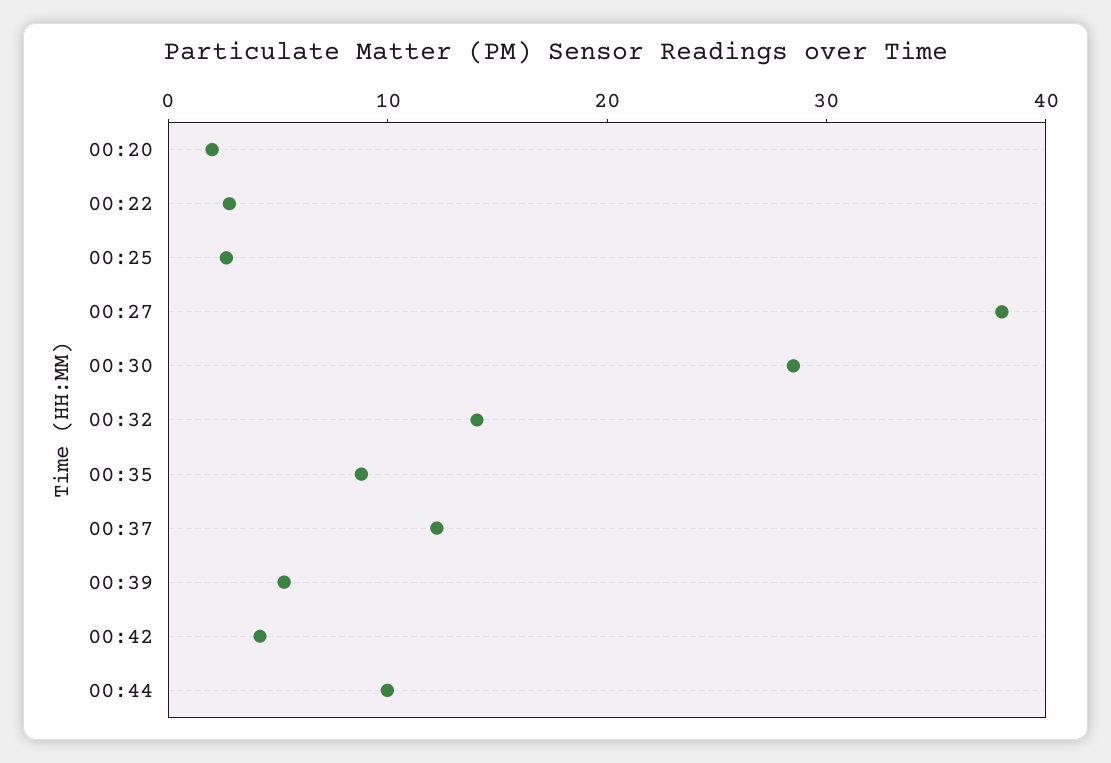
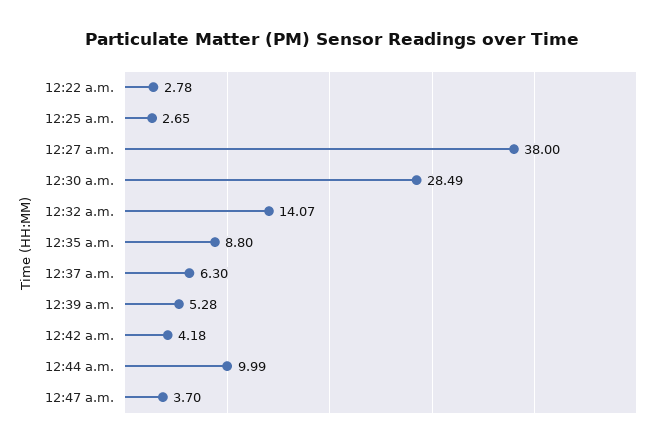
00:20: 2 -> none
00:37: 12 -> 6.3
12:47 a.m.: none -> 3.7

